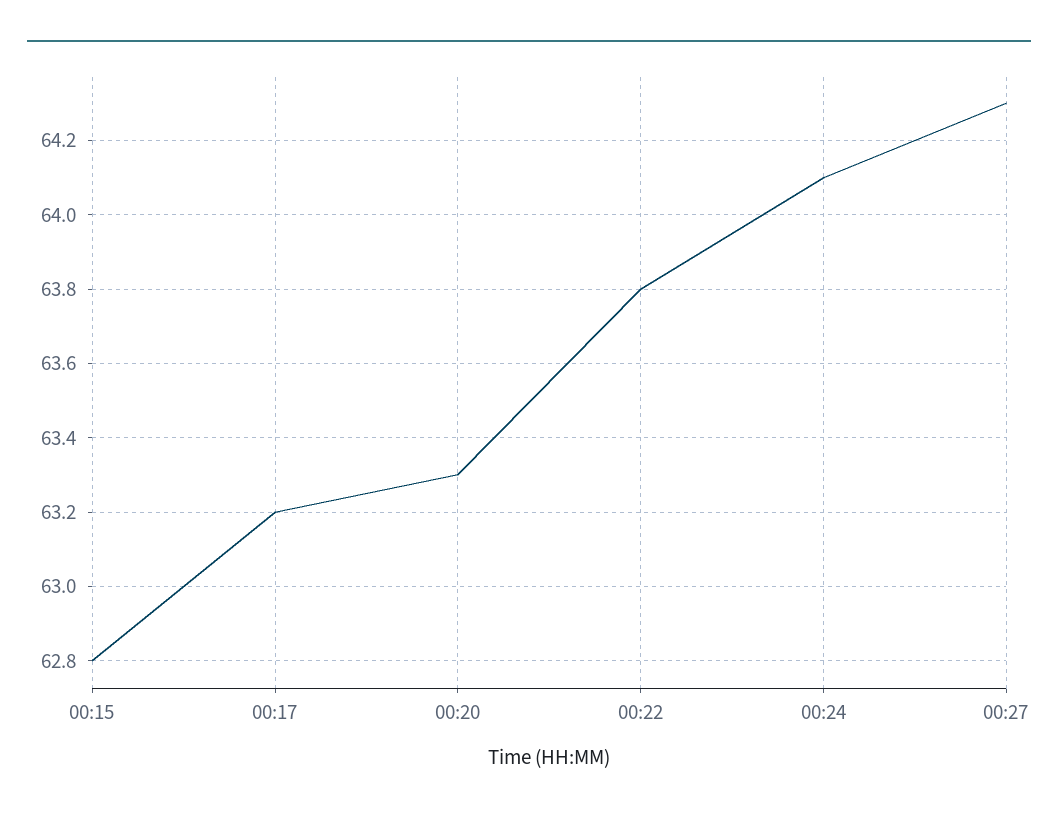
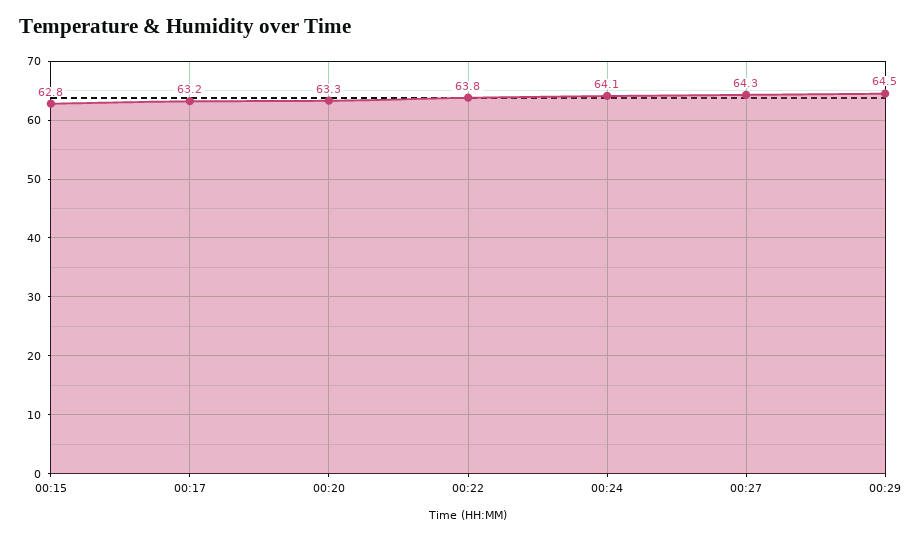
00:29: none -> 64.5

